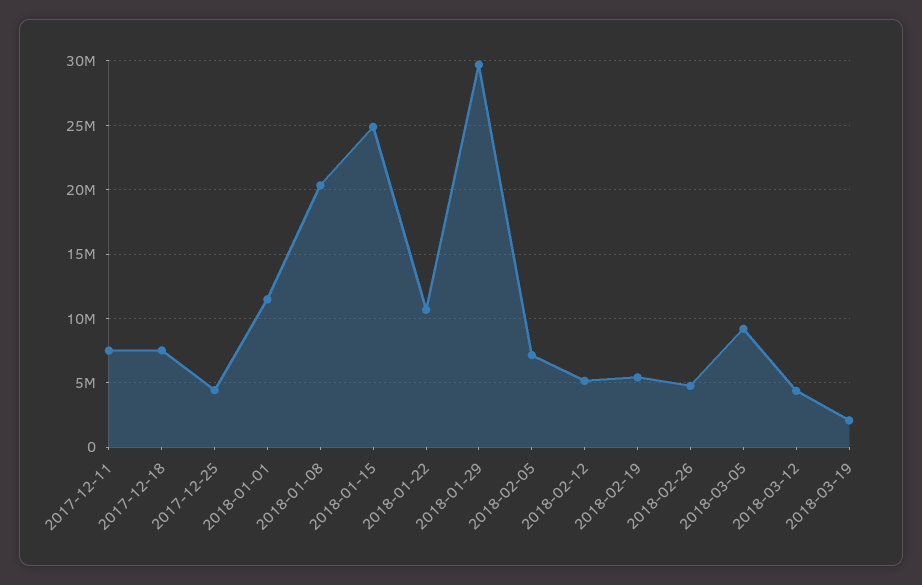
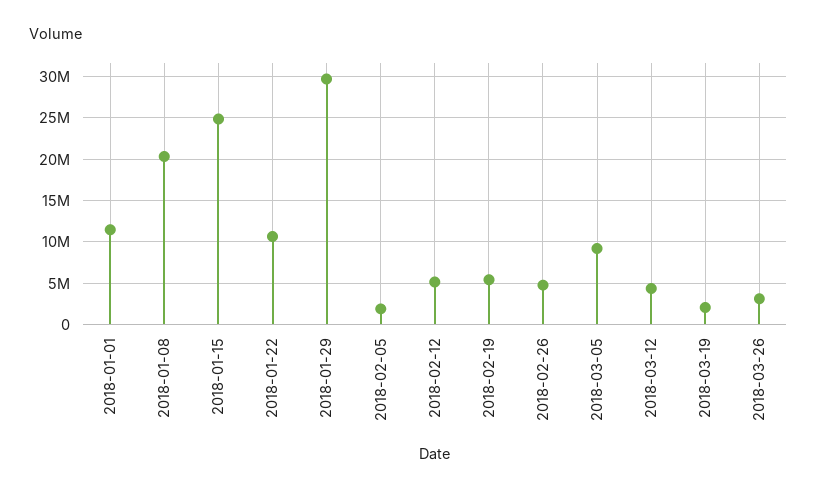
2017-12-11: 7500000 -> none
2017-12-18: 7500000 -> none
2017-12-25: 4500000 -> none
2018-02-05: 7000000 -> 2000000
2018-03-26: none -> 3000000

